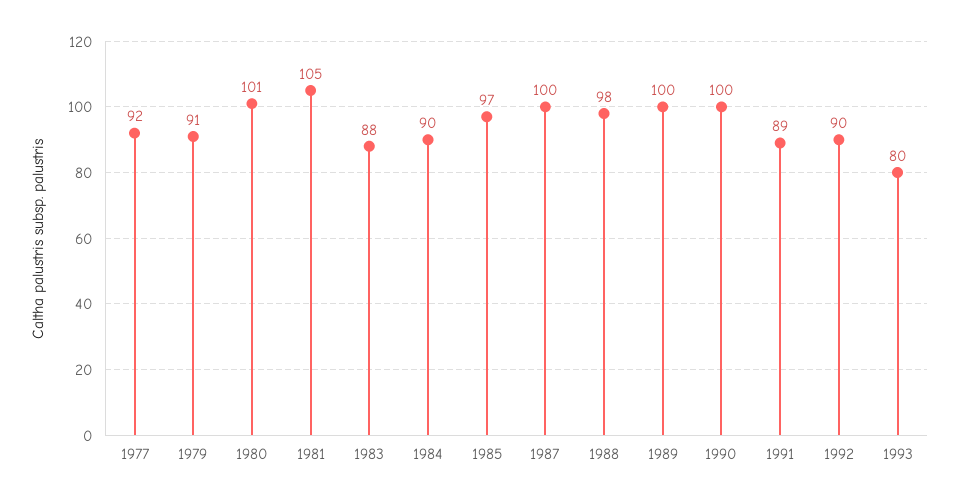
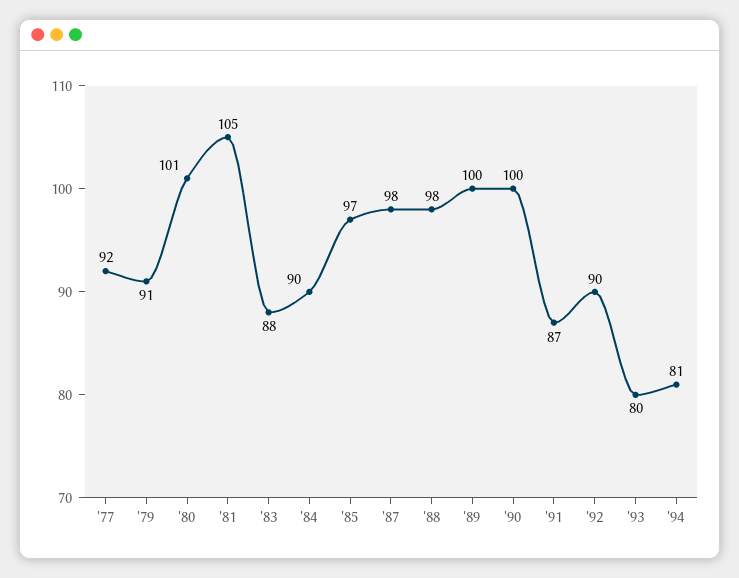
1987: 100 -> 98
1991: 89 -> 87
'94: none -> 81

